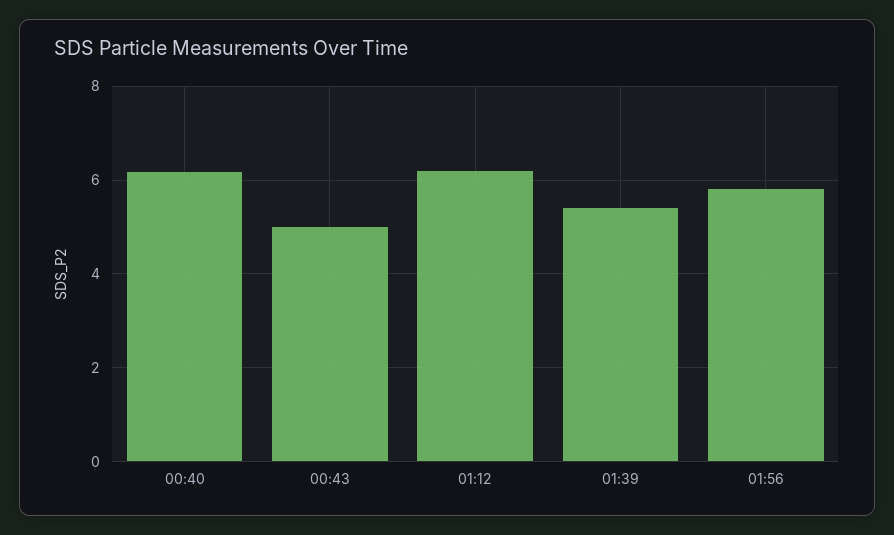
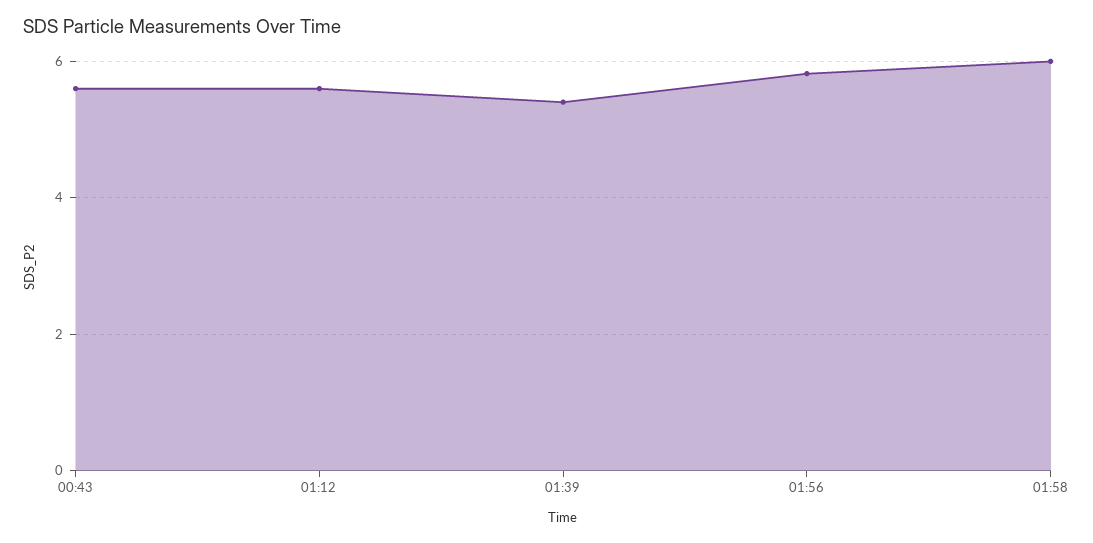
00:40: 6.2 -> none
00:43: 5 -> 5.6
01:12: 6.2 -> 5.6
01:58: none -> 6

